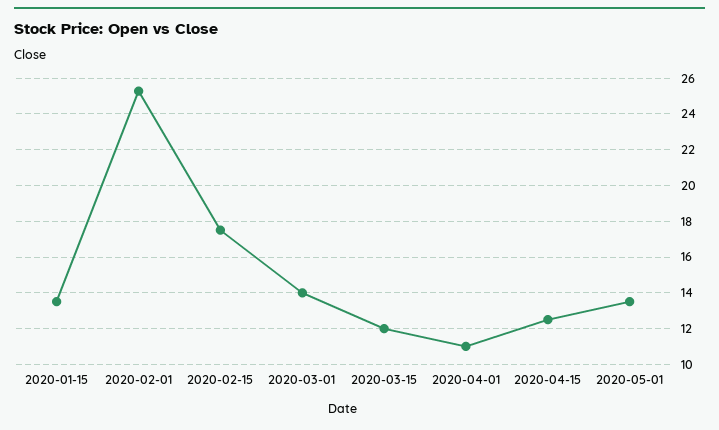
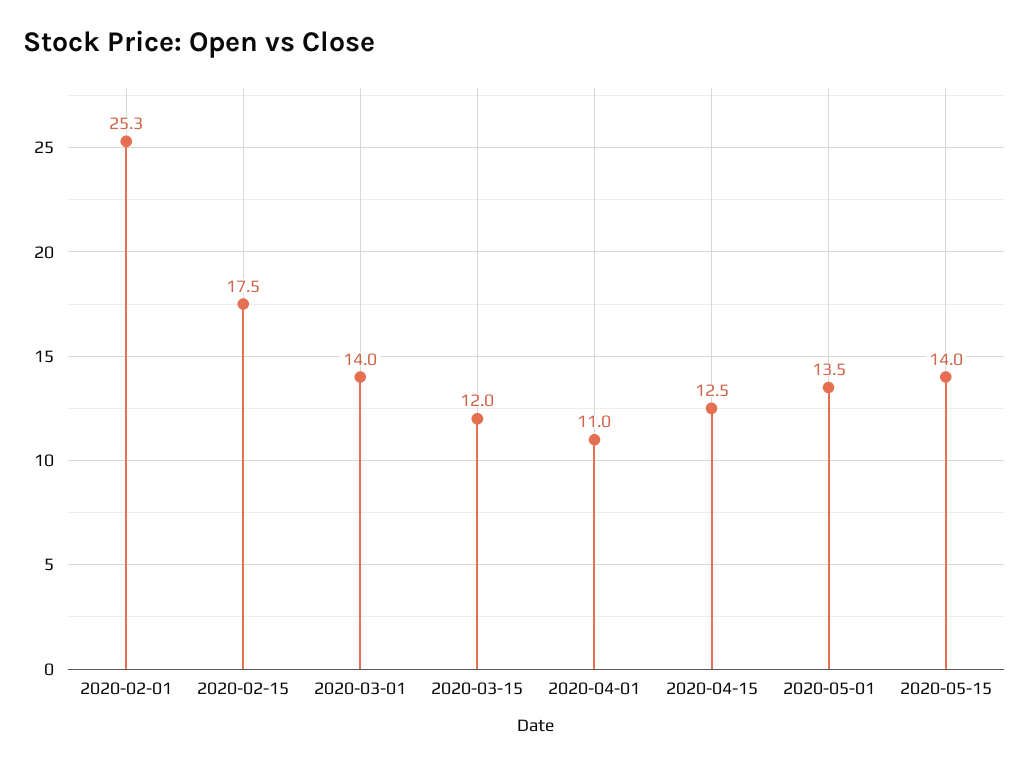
2020-01-15: 13.5 -> none
2020-05-15: none -> 14

